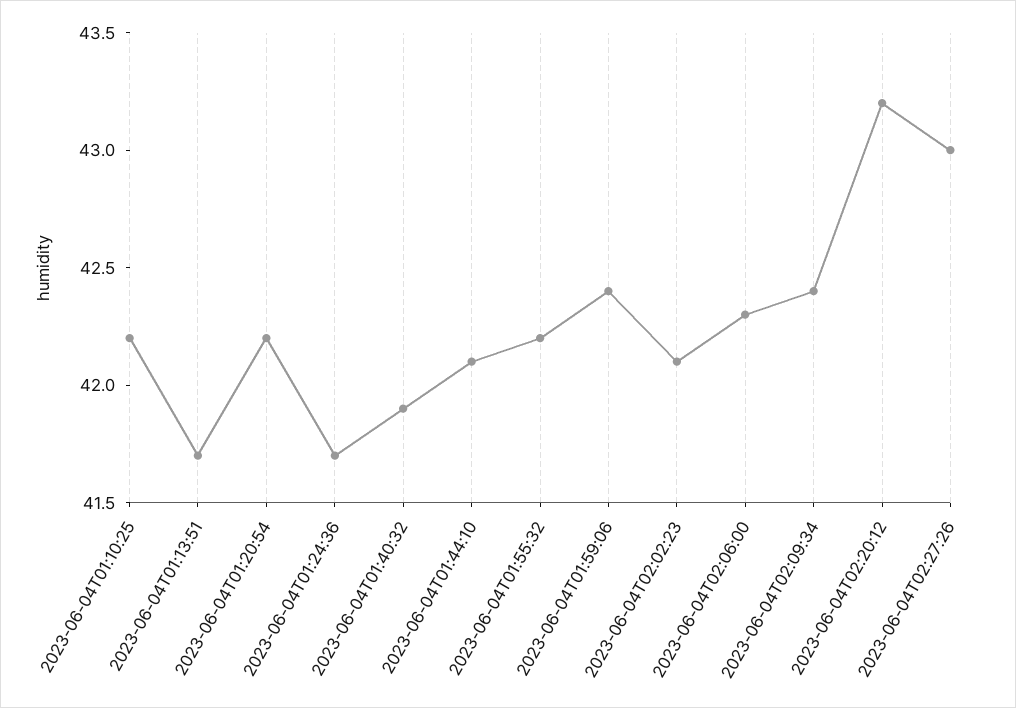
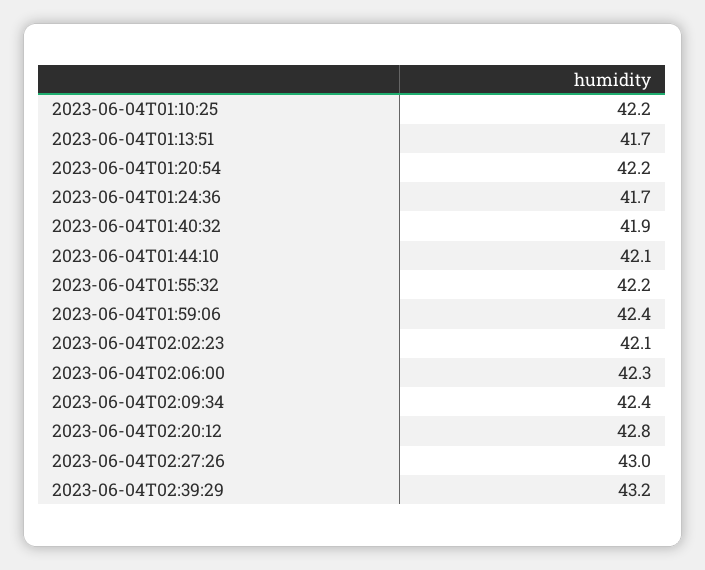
2023-06-04T02:20:12: 43.2 -> 42.8
2023-06-04T02:39:29: none -> 43.2

